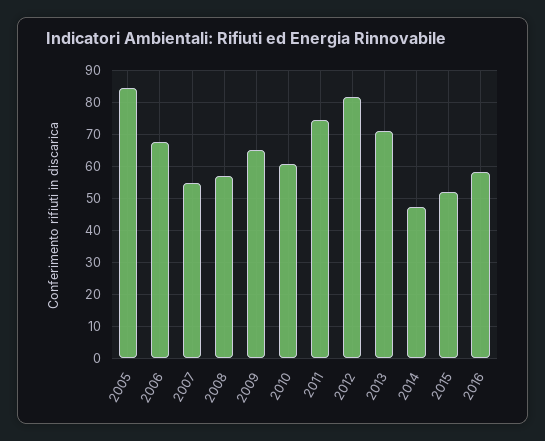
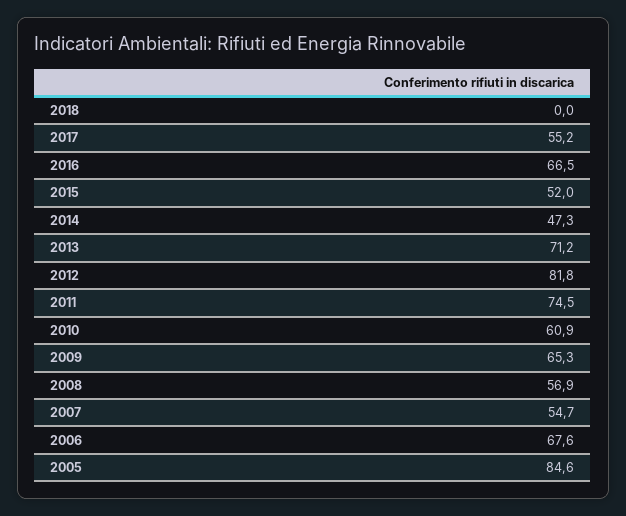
2016: 58 -> 66.5
2018: none -> 0
2017: none -> 55.2

